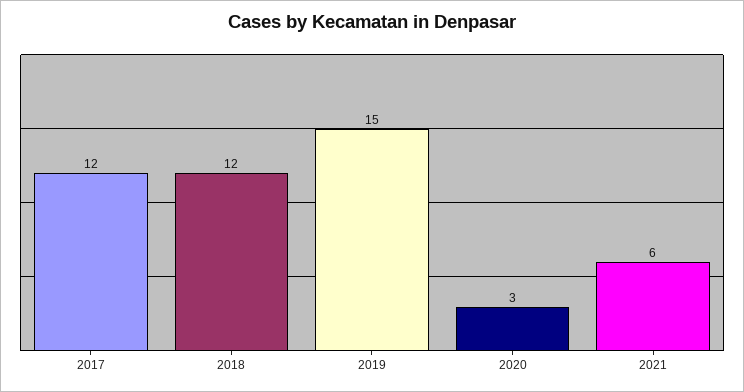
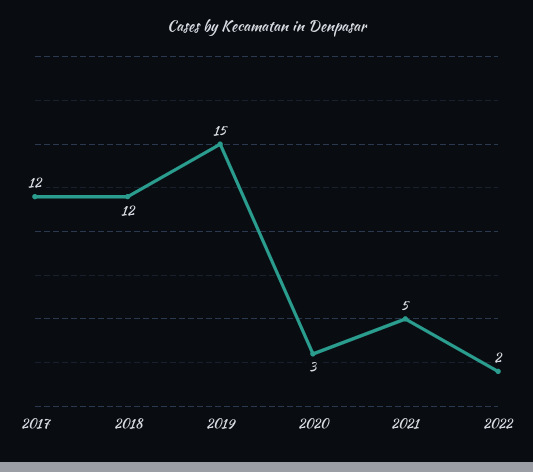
2021: 6 -> 5
2022: none -> 2

